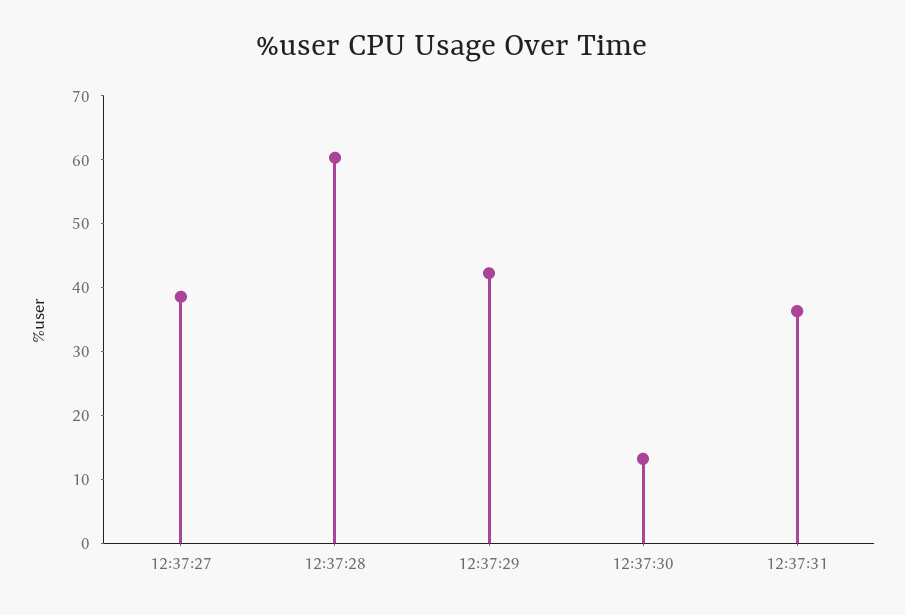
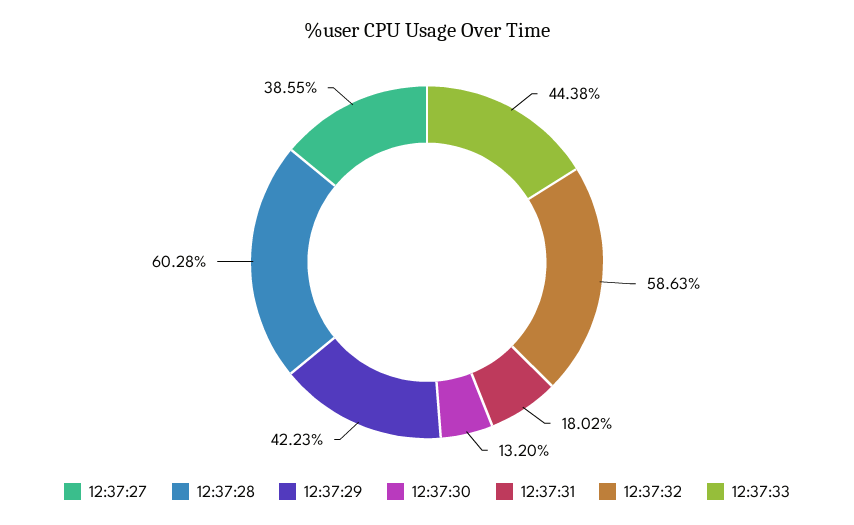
12:37:31: 36 -> 18.02
12:37:32: none -> 58.63
12:37:33: none -> 44.38

